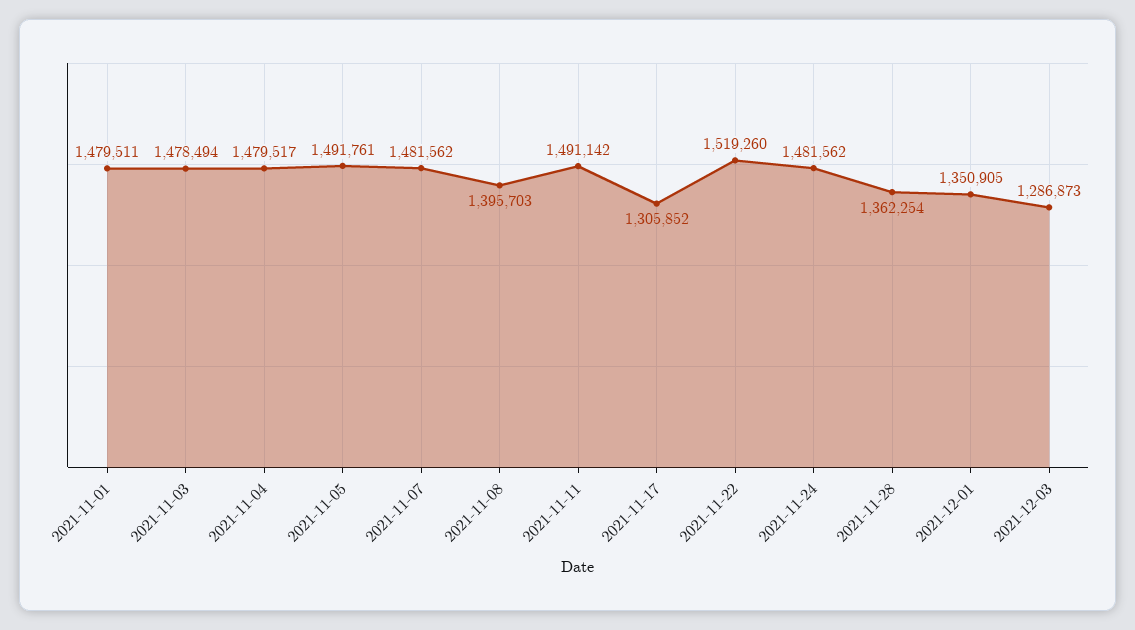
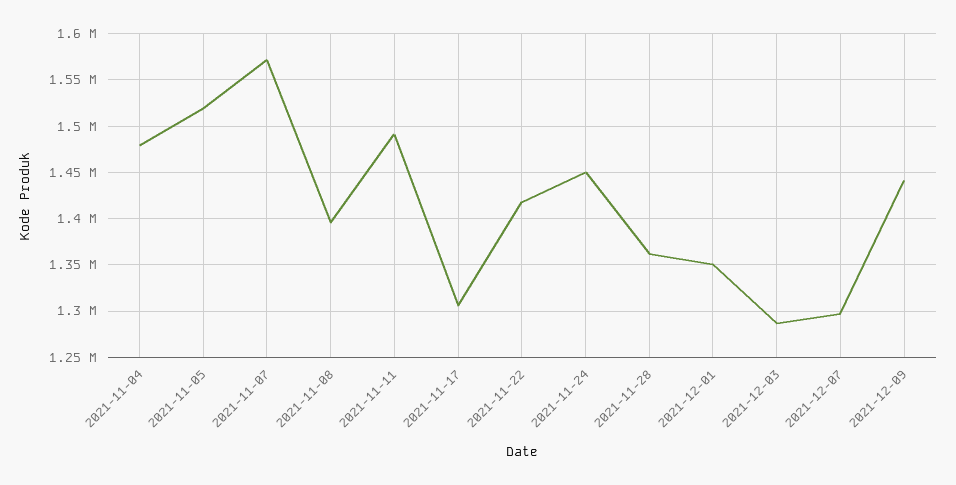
2021-11-01: 1479511 -> none
2021-11-03: 1478494 -> none
2021-11-05: 1491761 -> 1520000
2021-11-07: 1481562 -> 1570000
2021-11-22: 1519260 -> 1420000
2021-11-24: 1481562 -> 1450000
2021-12-07: none -> 1300000
2021-12-09: none -> 1440000

